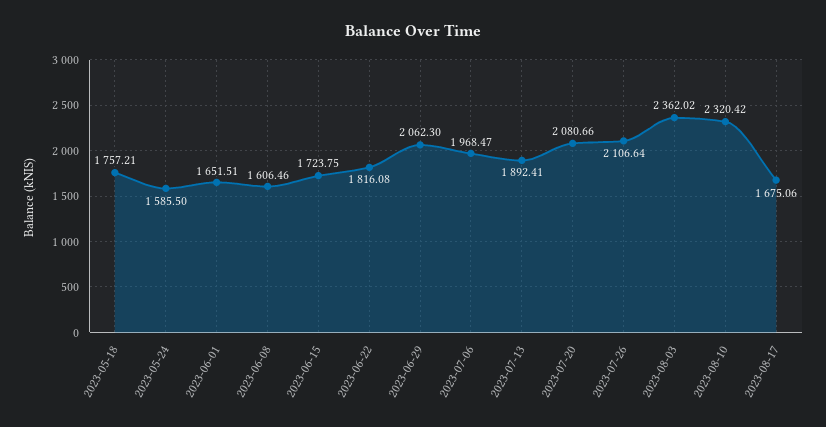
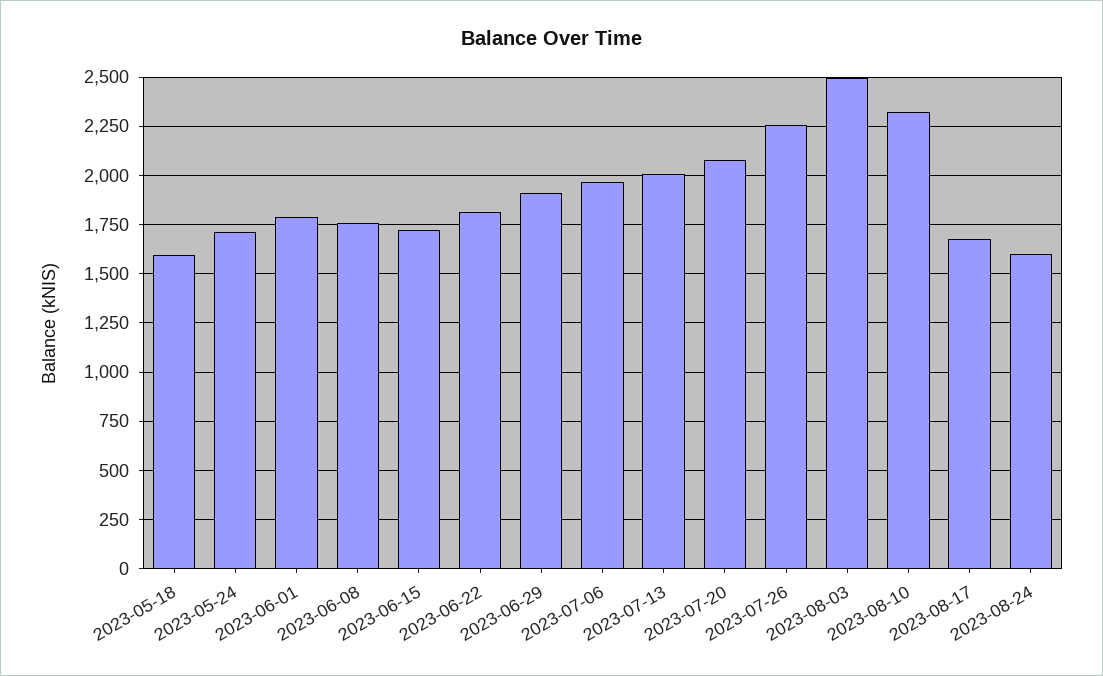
2023-05-18: 1757.21 -> 1600
2023-05-24: 1585.5 -> 1700
2023-06-01: 1651.51 -> 1800
2023-06-08: 1606.46 -> 1750
2023-06-29: 2062.3 -> 1900
2023-07-13: 1892.41 -> 2000
2023-07-26: 2106.64 -> 2250
2023-08-03: 2362.02 -> 2500
2023-08-24: none -> 1600

